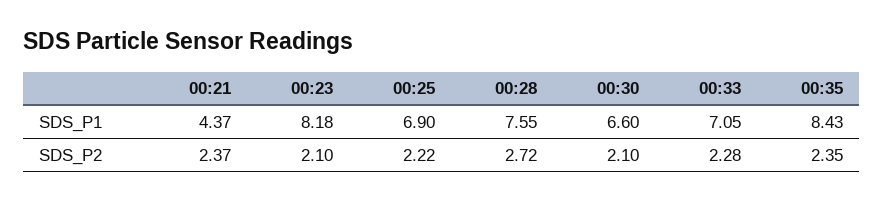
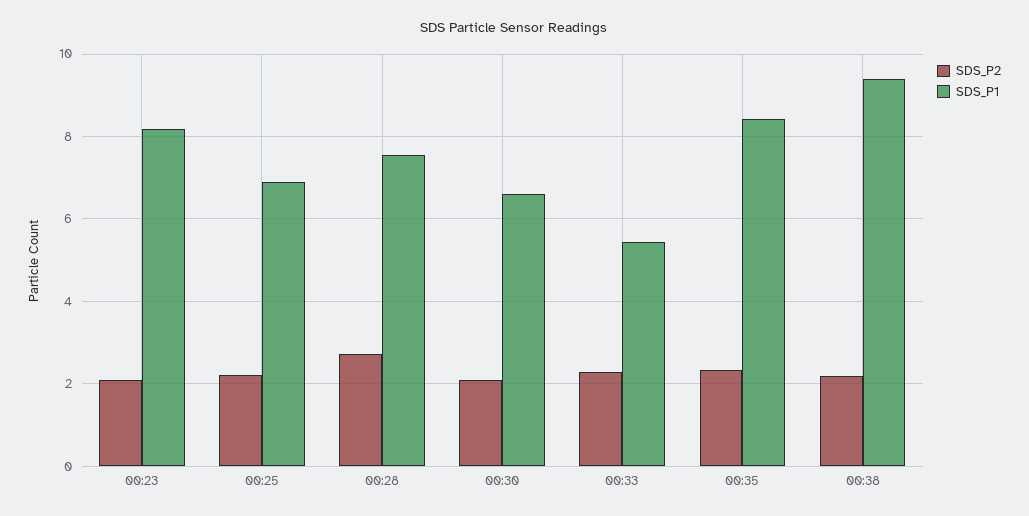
SDS_P1, 00:21: 4.37 -> none
SDS_P1, 00:33: 7.05 -> 5.4
SDS_P2, 00:21: 2.37 -> none
SDS_P2, 00:38: none -> 2.2
SDS_P1, 00:38: none -> 9.4

